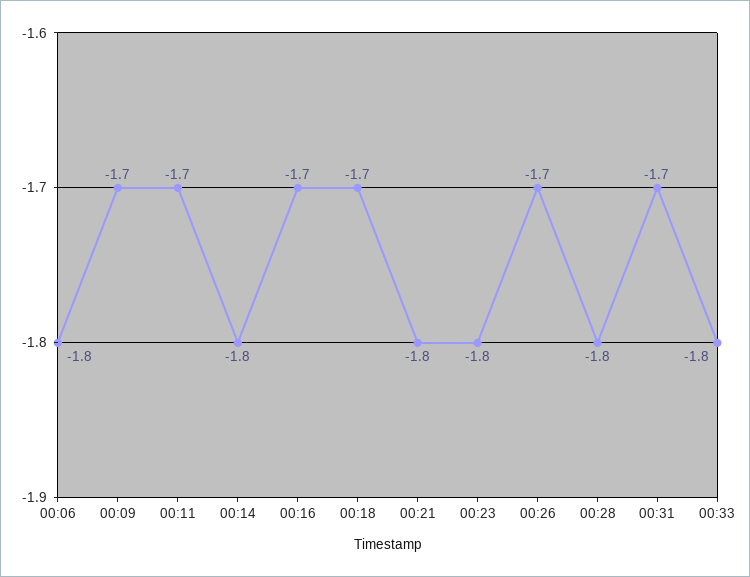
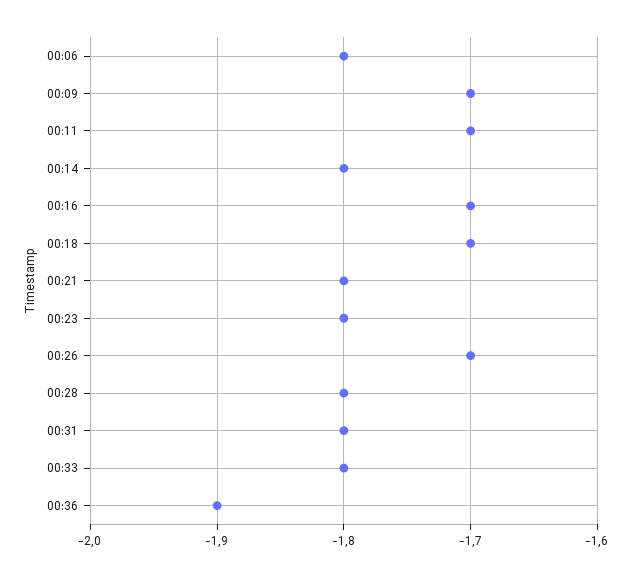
00:31: -1.7 -> -1.8
00:36: none -> -1.9

